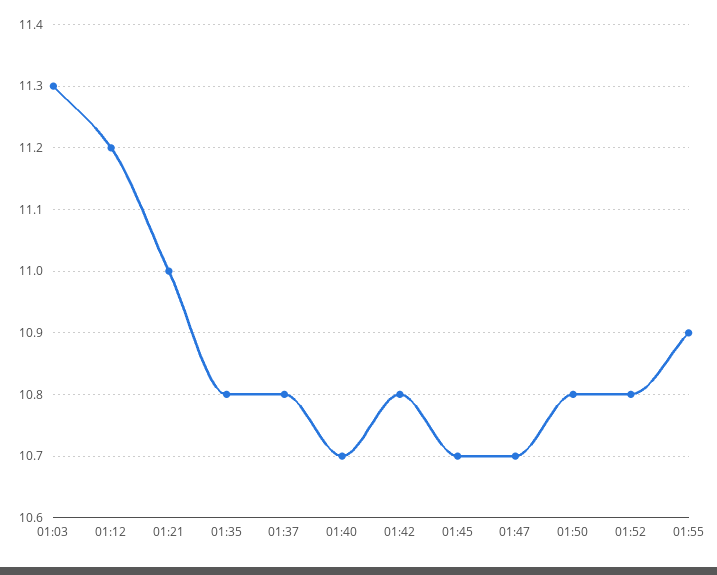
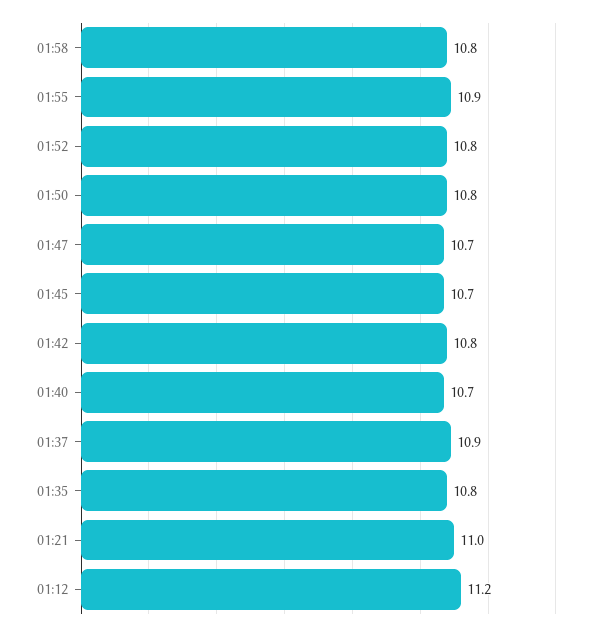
01:03: 11.3 -> none
01:37: 10.8 -> 10.9
01:58: none -> 10.8

